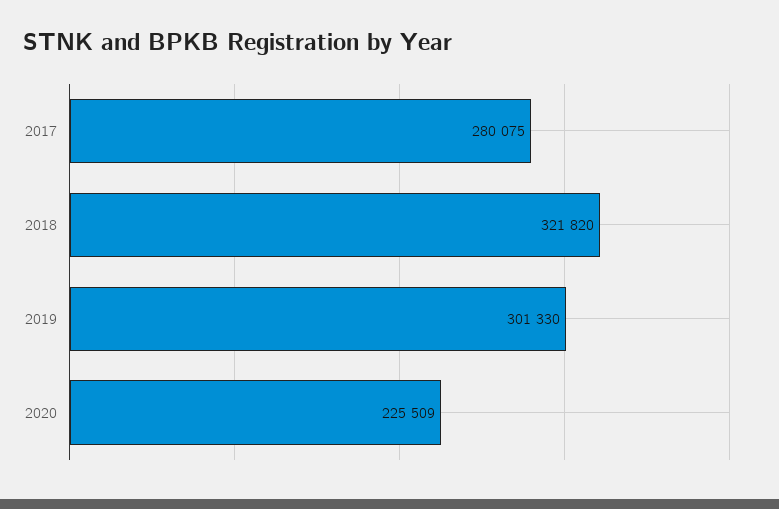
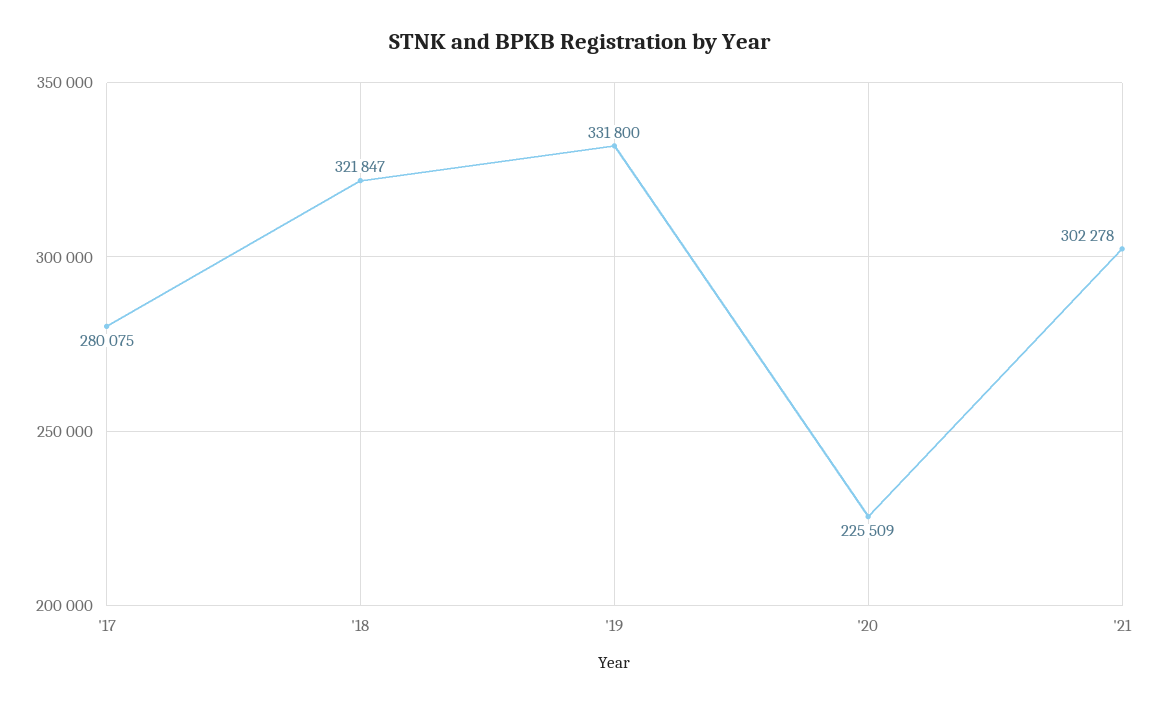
2018: 321820 -> 321847
2019: 301330 -> 331800
'21: none -> 302278

